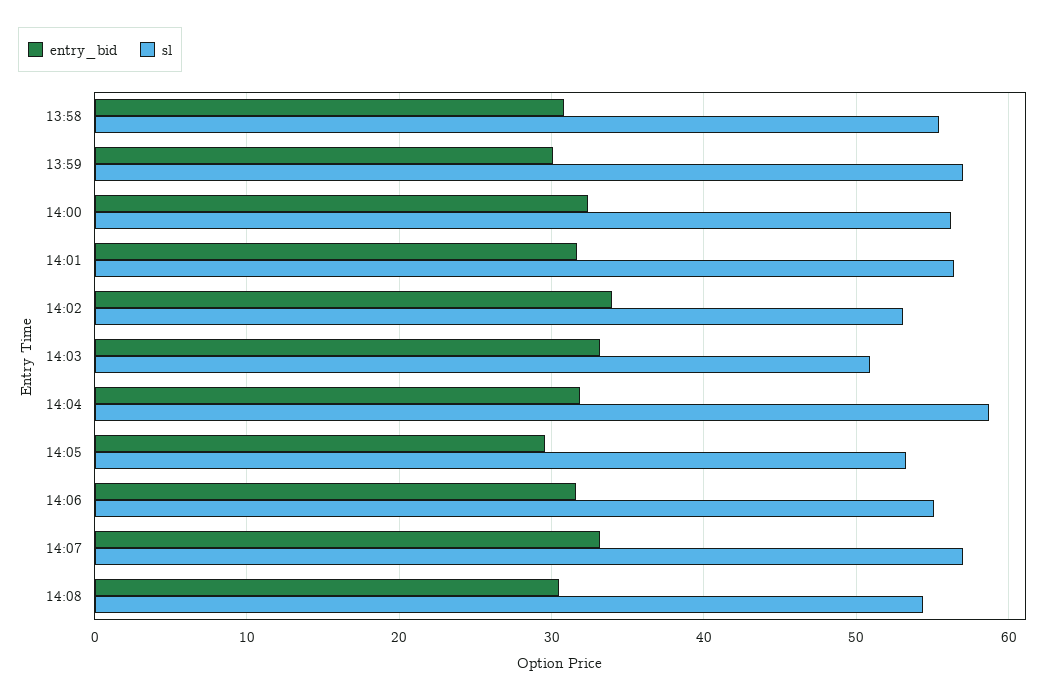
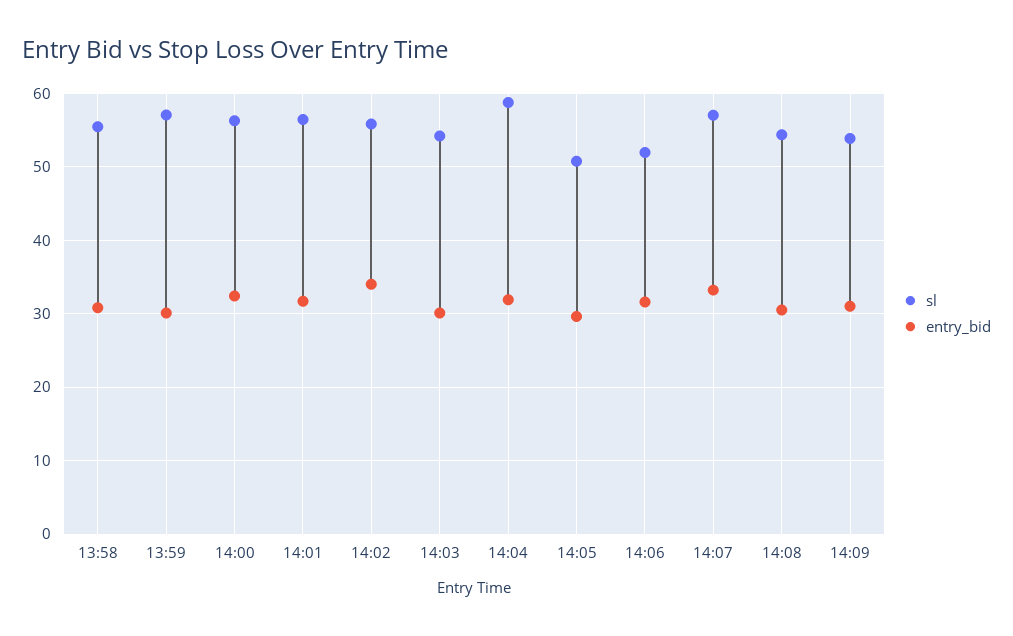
sl, 14:02: 53 -> 56
entry_bid, 14:03: 33 -> 30
sl, 14:03: 51 -> 54
sl, 14:05: 53 -> 51
sl, 14:06: 55 -> 52
sl, 14:09: none -> 54
entry_bid, 14:09: none -> 31

